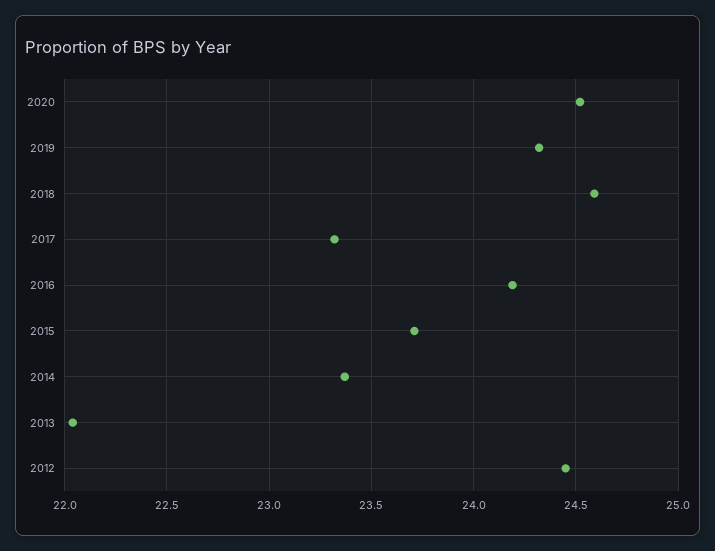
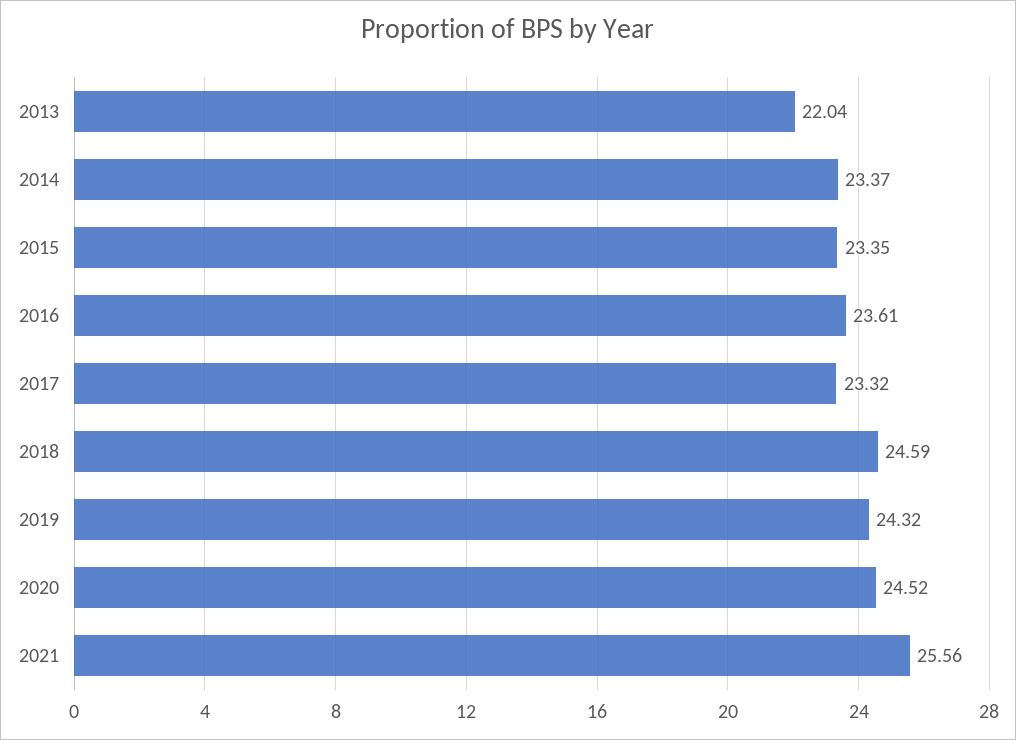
2016: 24.2 -> 23.61
2015: 23.7 -> 23.35
2012: 24.45 -> none
2021: none -> 25.56

